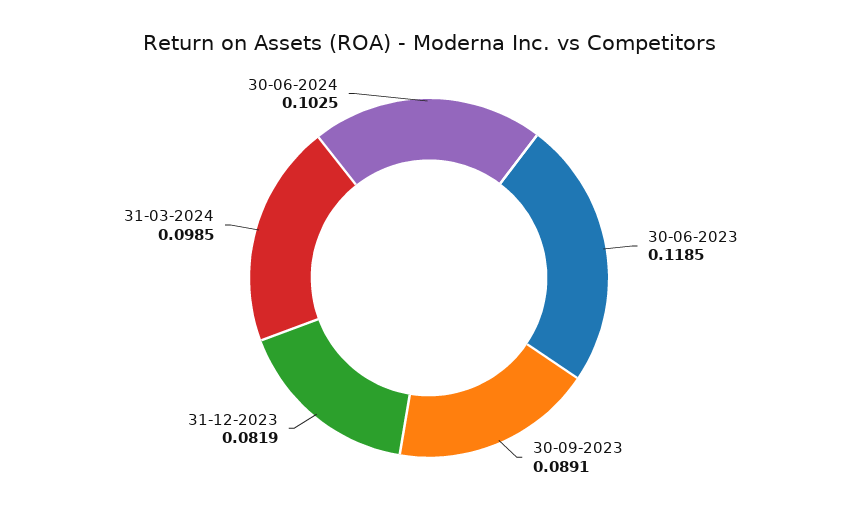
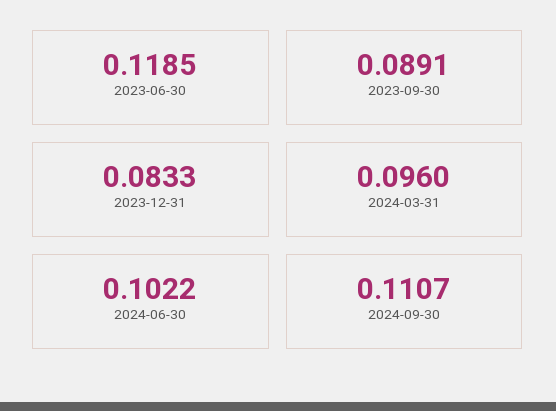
31-12-2023: 0.0819 -> 0.0833
31-03-2024: 0.0985 -> 0.096
30-06-2024: 0.1025 -> 0.1022
2024-09-30: none -> 0.1107

